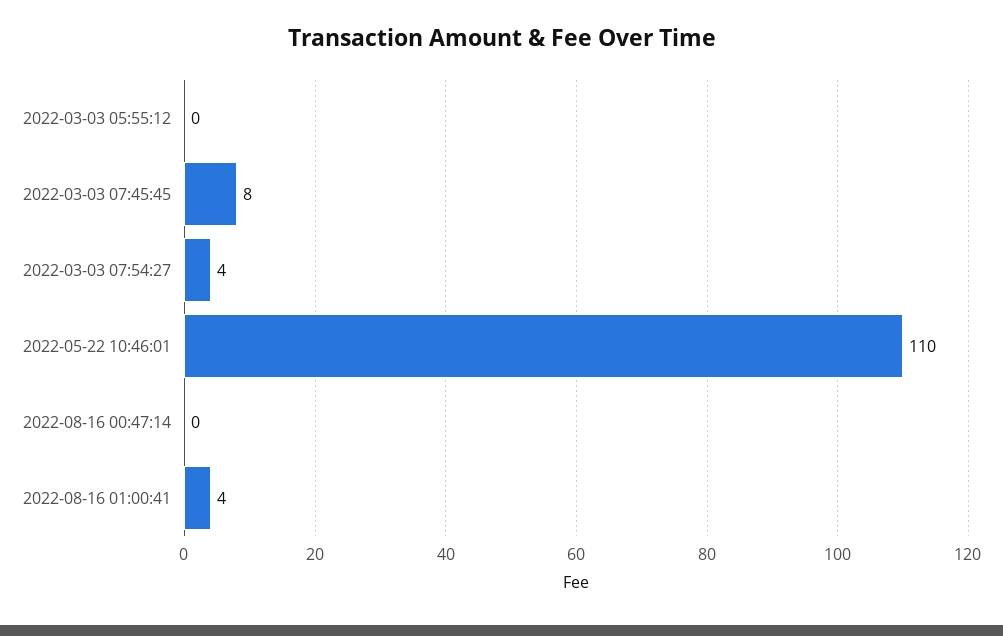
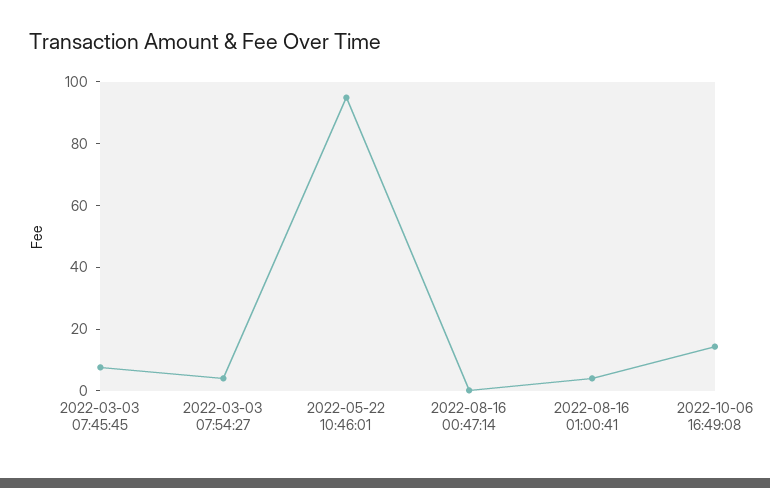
2022-03-03 05:55:12: 0 -> none
2022-05-22 10:46:01: 110 -> 95
2022-10-06 16:49:08: none -> 15

